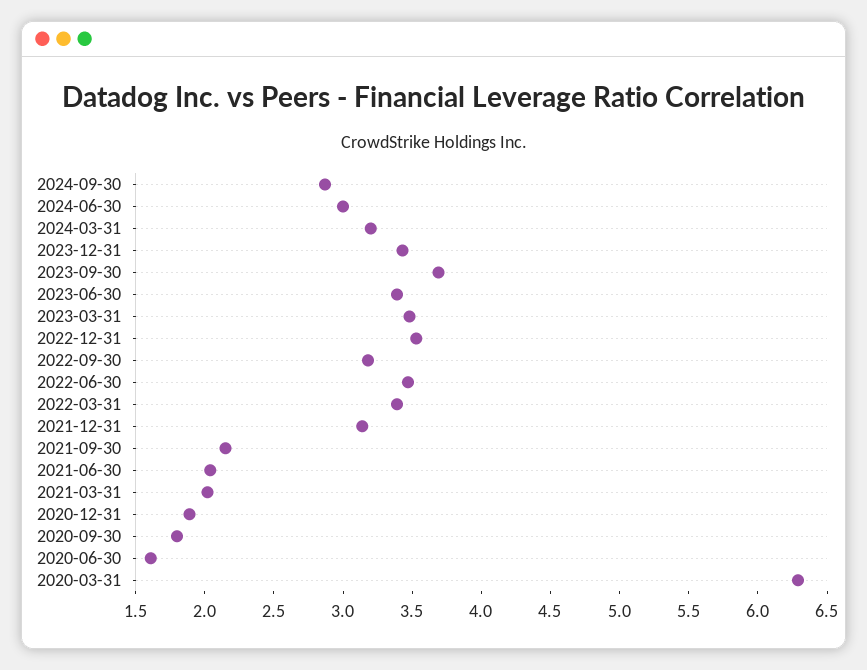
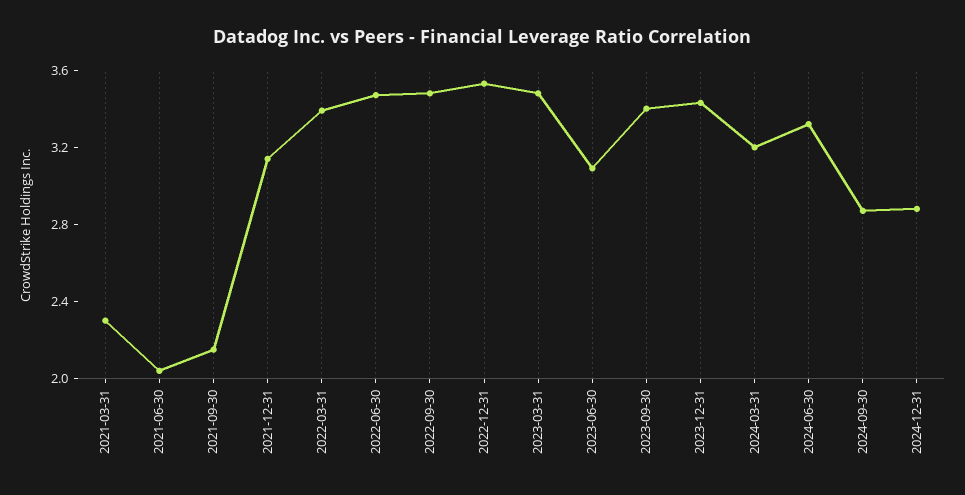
2024-06-30: 3 -> 3.3
2023-09-30: 3.7 -> 3.4
2023-06-30: 3.4 -> 3.1
2022-09-30: 3.2 -> 3.5
2021-03-31: 2 -> 2.3
2020-12-31: 1.9 -> none
2020-09-30: 1.8 -> none
2020-06-30: 1.6 -> none
2020-03-31: 6.3 -> none
2024-12-31: none -> 2.9

